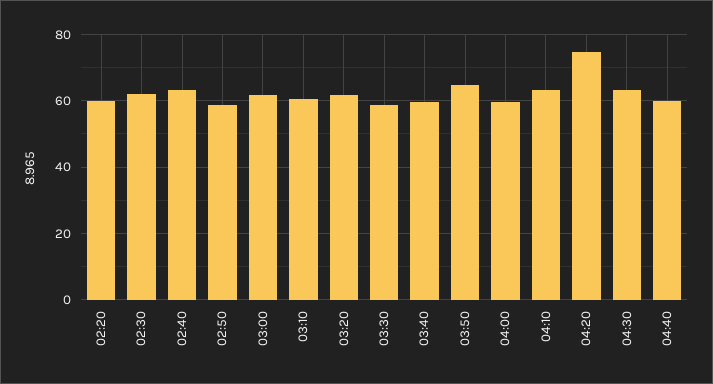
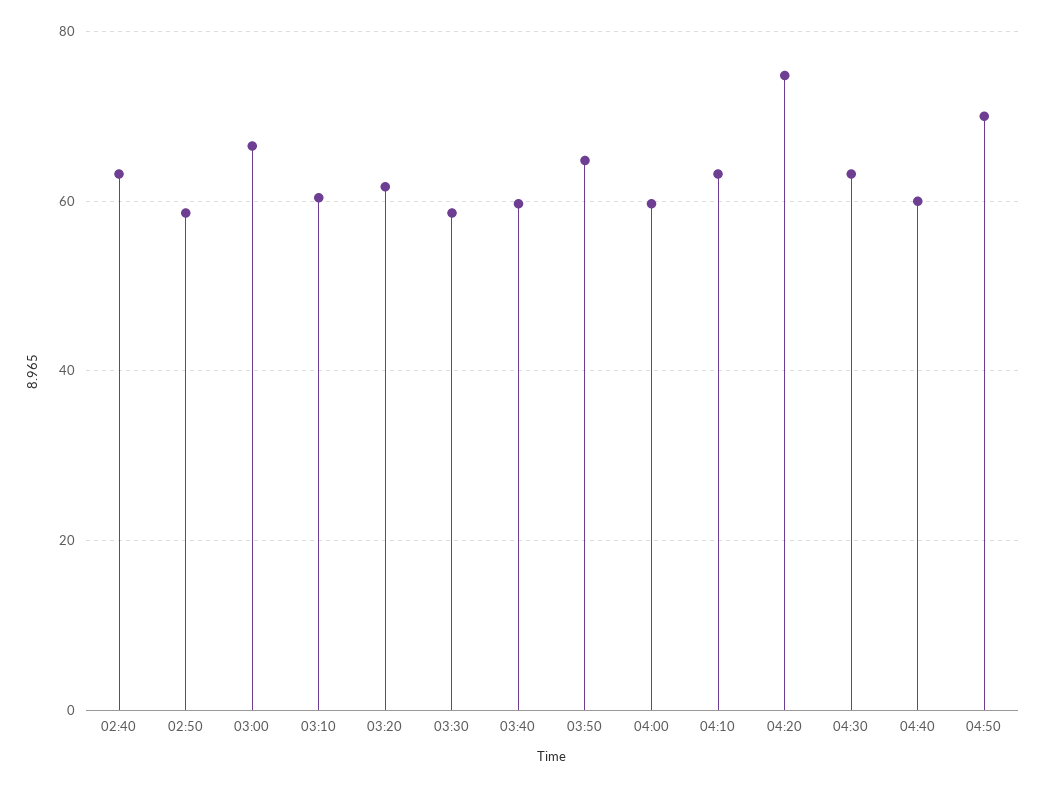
02:20: 60 -> none
02:30: 62 -> none
03:00: 62 -> 66
04:50: none -> 70

